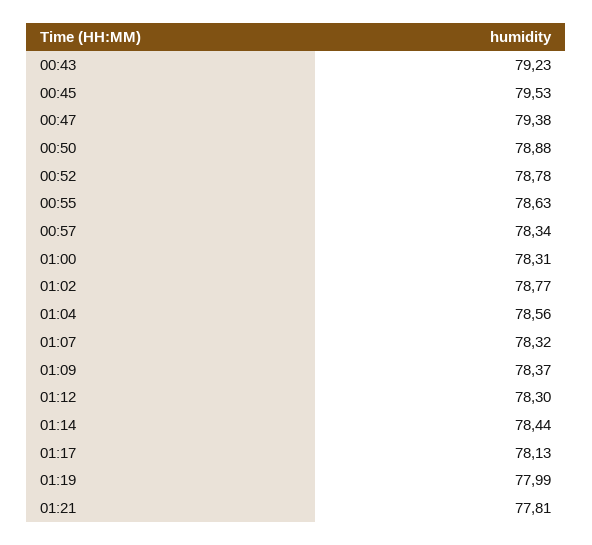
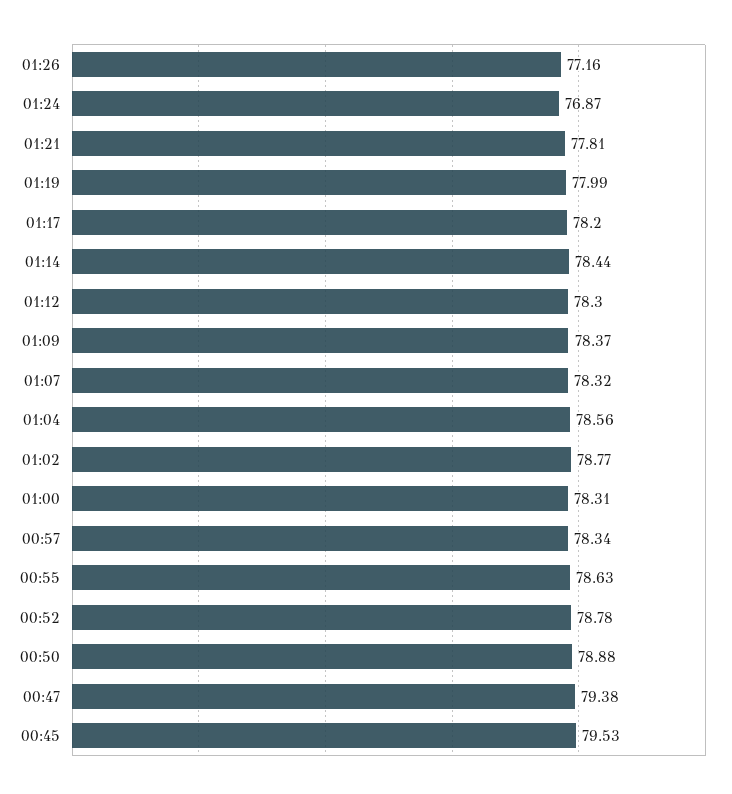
00:43: 79.23 -> none
01:17: 78.13 -> 78.2
01:26: none -> 77.16
01:24: none -> 76.87

